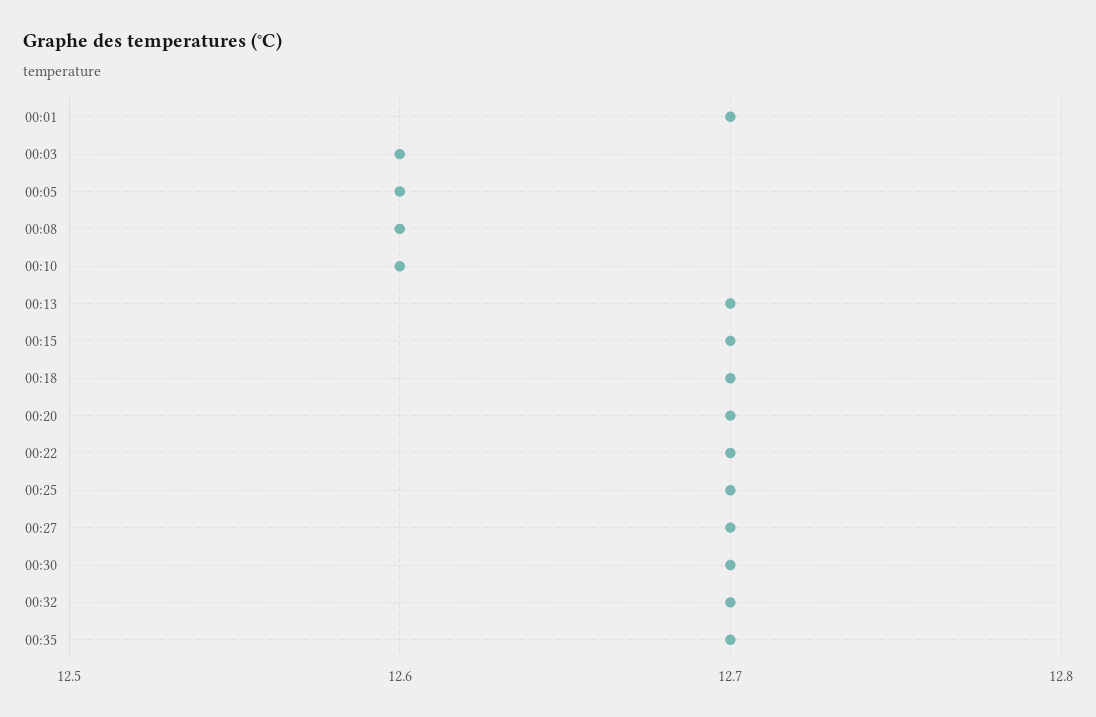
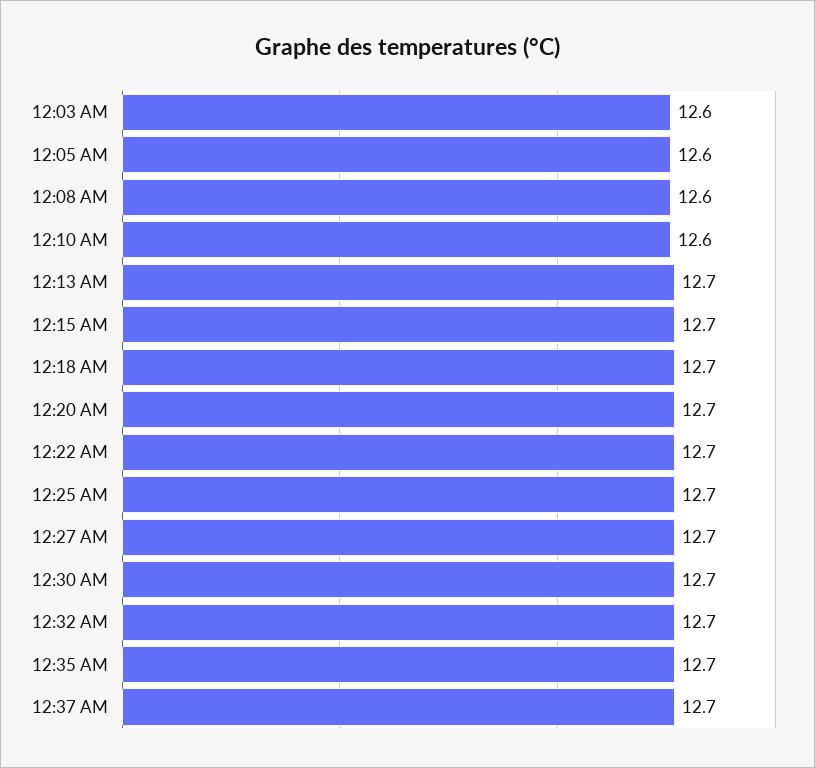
00:01: 12.7 -> none
12:37 AM: none -> 12.7

